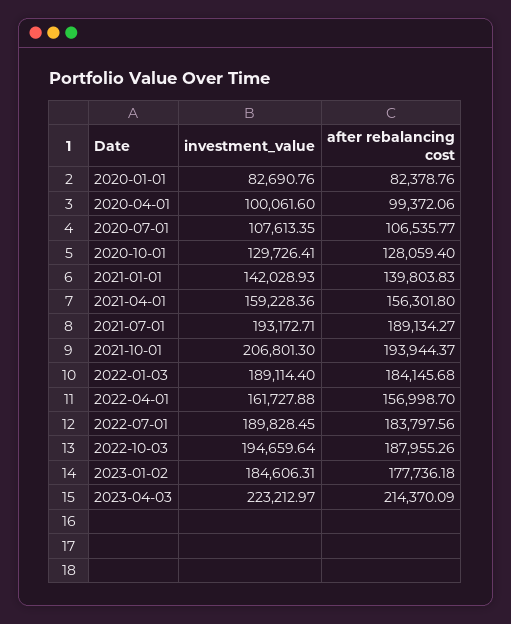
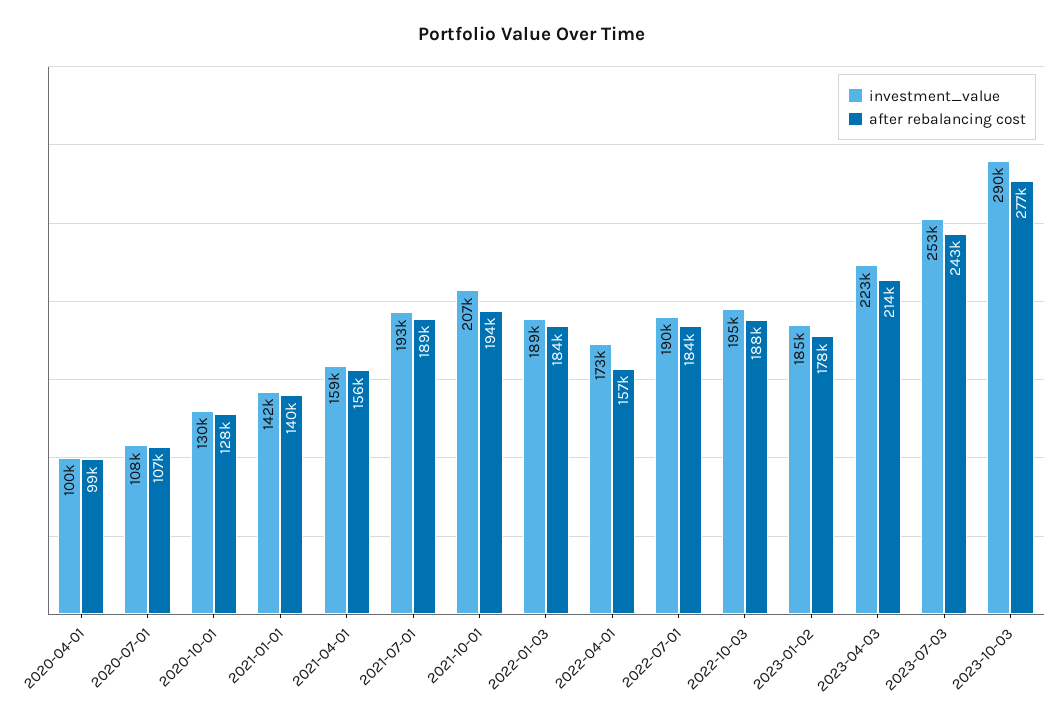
investment_value, 2020-01-01: 82690.76 -> none
after rebalancing cost, 2020-01-01: 82378.76 -> none
investment_value, 2022-04-01: 161727.88 -> 173000
investment_value, 2023-07-03: none -> 253000
after rebalancing cost, 2023-07-03: none -> 243000
investment_value, 2023-10-03: none -> 290000
after rebalancing cost, 2023-10-03: none -> 277000

